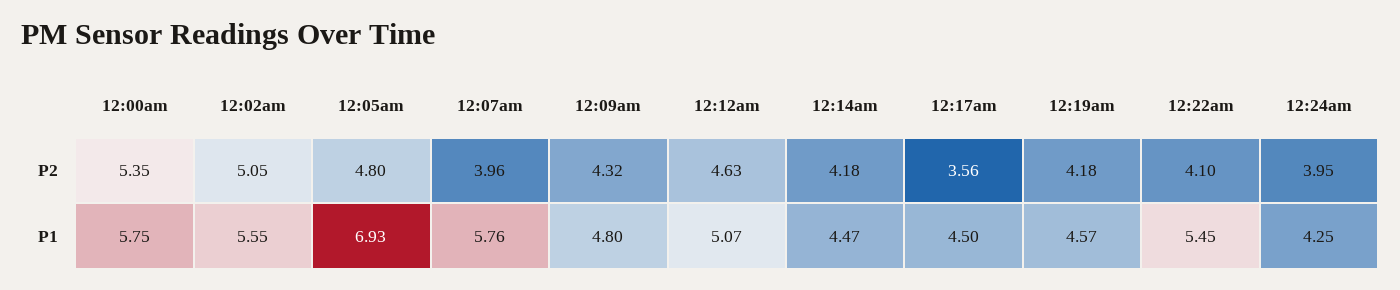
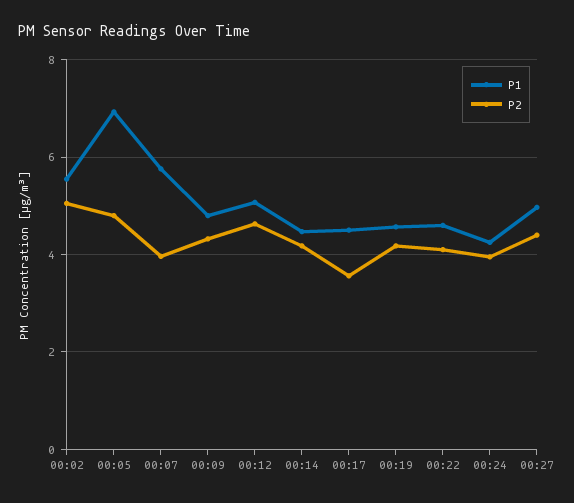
P2, 12:00am: 5.35 -> none
P1, 12:00am: 5.75 -> none
P1, 12:22am: 5.45 -> 4.6
P1, 00:27: none -> 5
P2, 00:27: none -> 4.4

